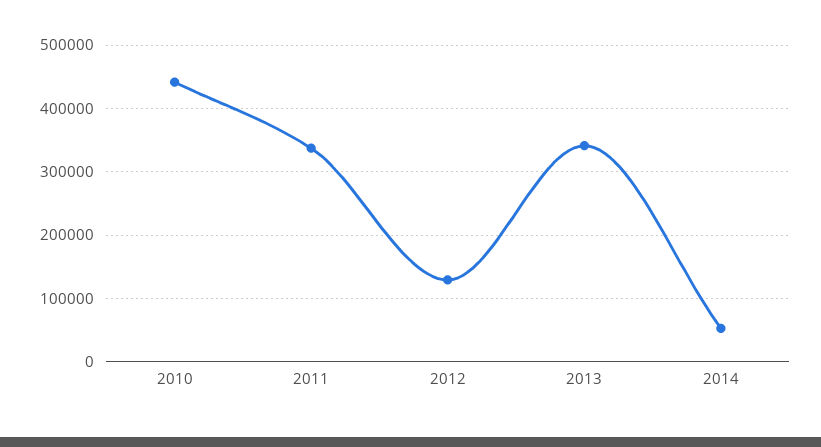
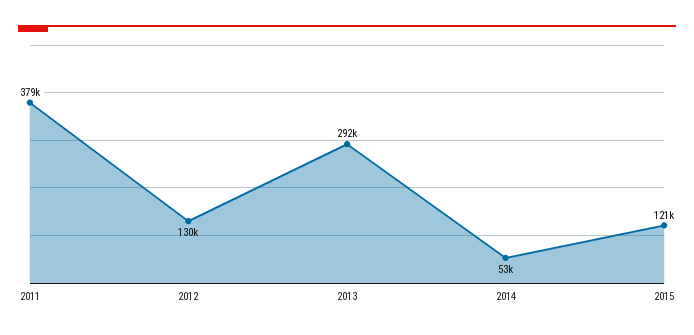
2010: 440000 -> none
2011: 340000 -> 379000
2013: 340000 -> 292000
2015: none -> 121000

